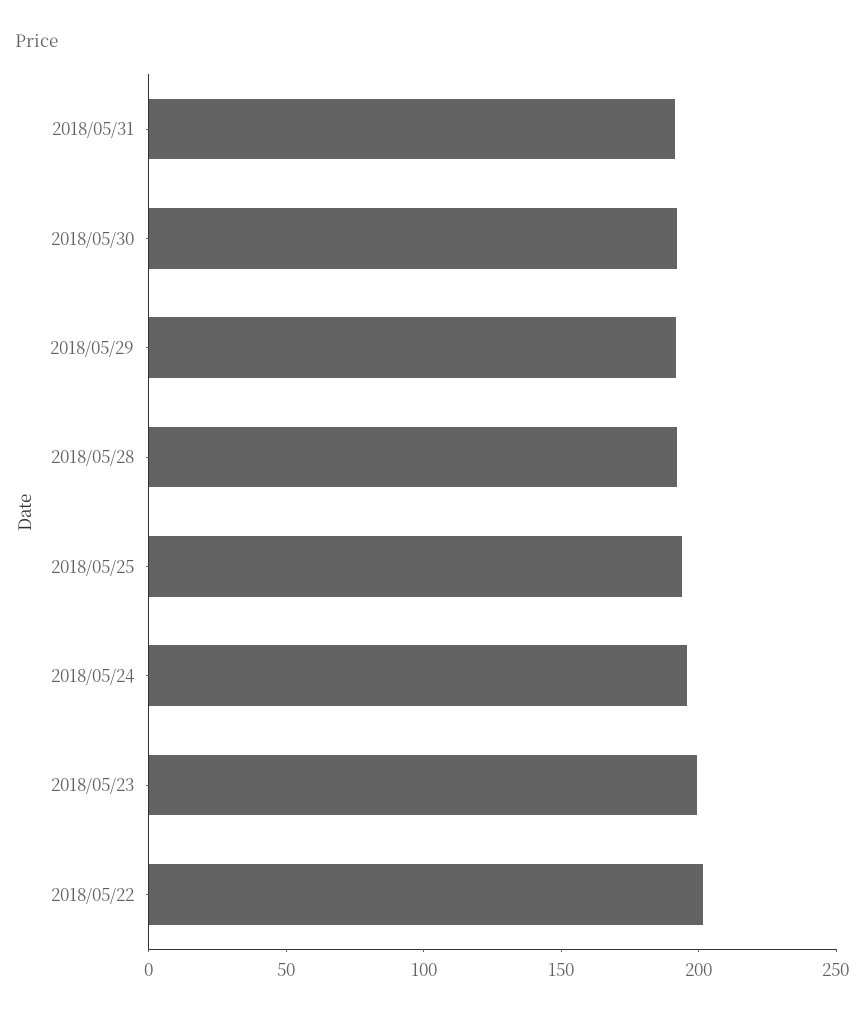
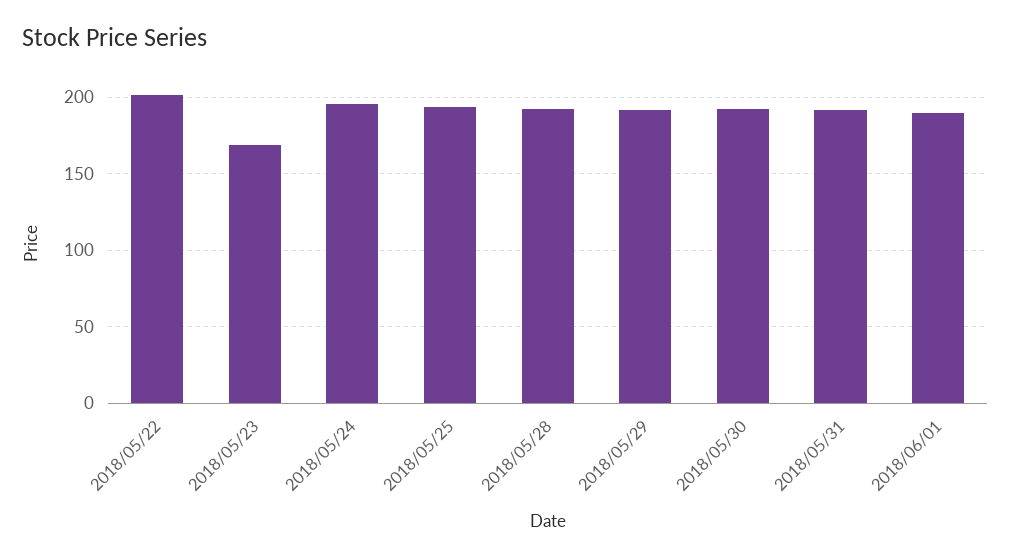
2018/05/23: 200 -> 170
2018/06/01: none -> 190

